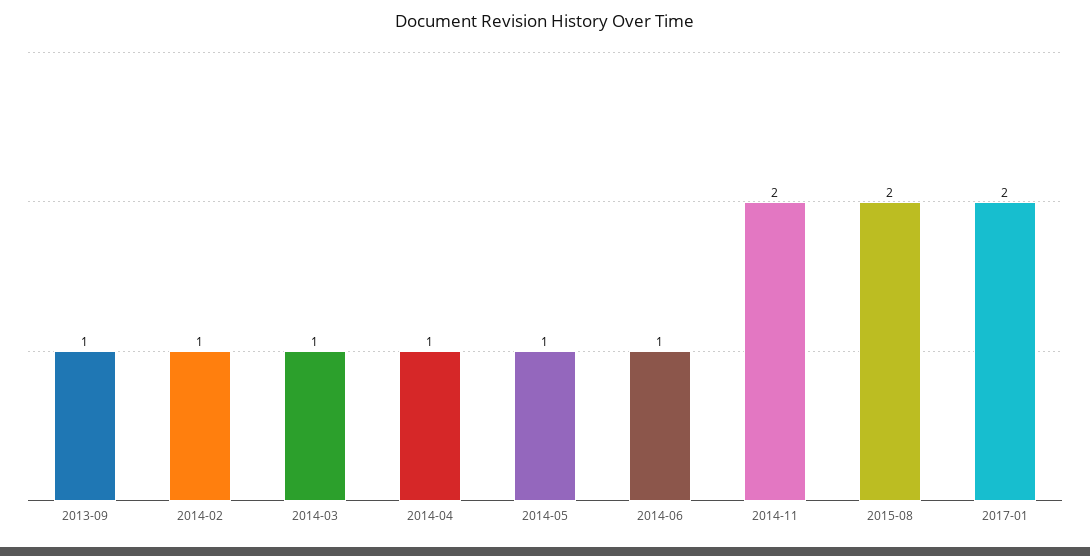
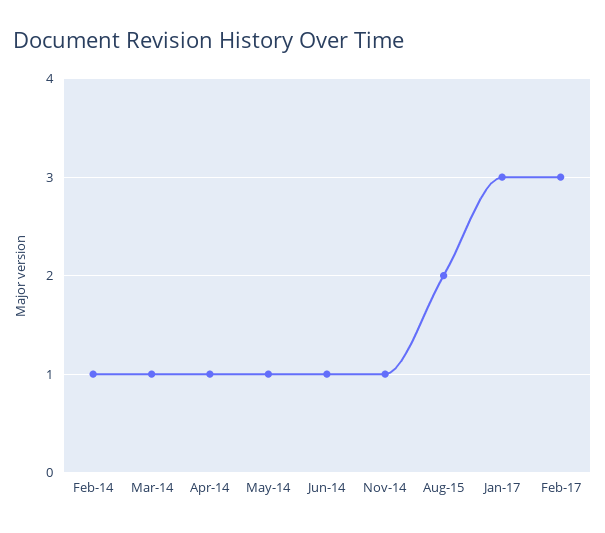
2013-09: 1 -> none
2014-11: 2 -> 1
2017-01: 2 -> 3
Feb-17: none -> 3

